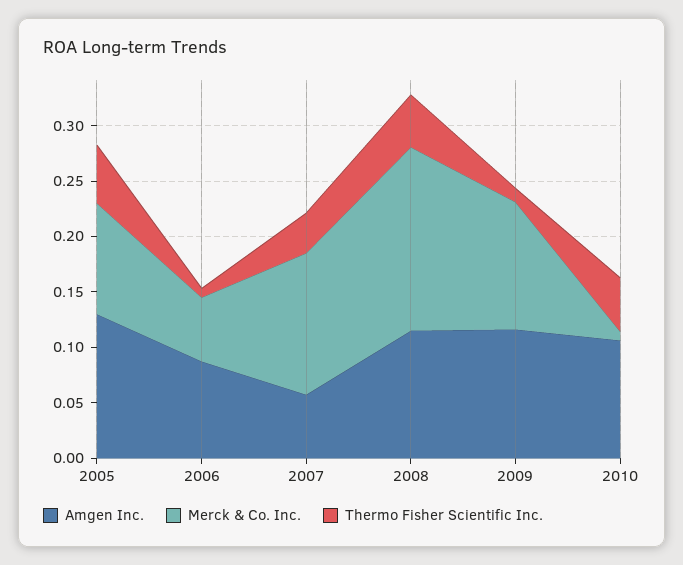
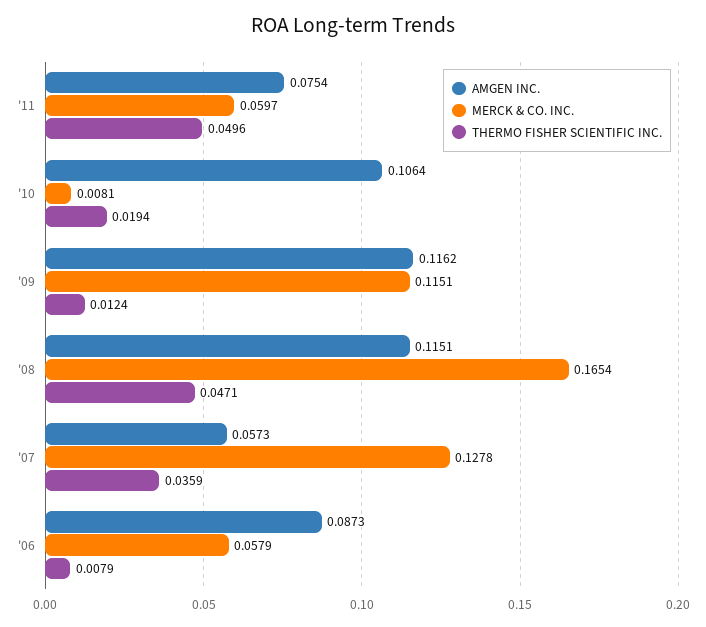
Amgen Inc., 2005: 0.13 -> none
Merck & Co. Inc., 2005: 0.1 -> none
Thermo Fisher Scientific Inc., 2005: 0.05 -> none
Thermo Fisher Scientific Inc., 2010: 0.05 -> 0.0194
Amgen Inc., '11: none -> 0.0754
Merck & Co. Inc., '11: none -> 0.0597
Thermo Fisher Scientific Inc., '11: none -> 0.0496

